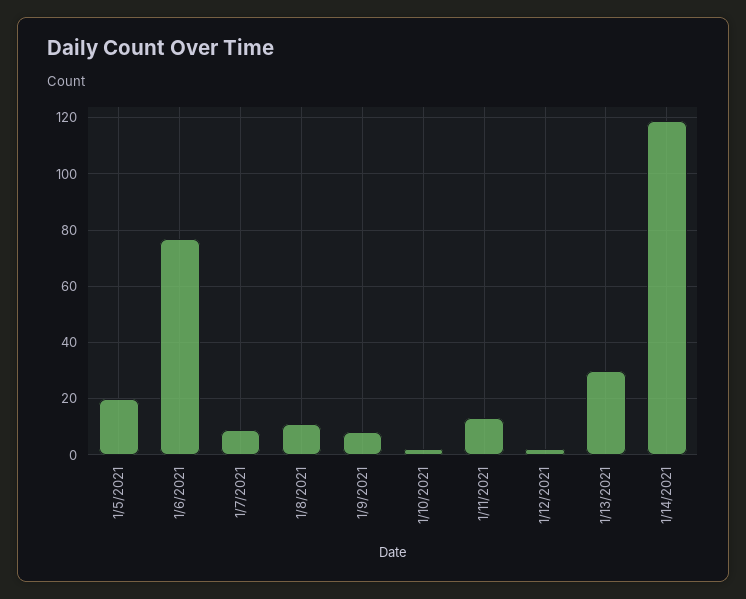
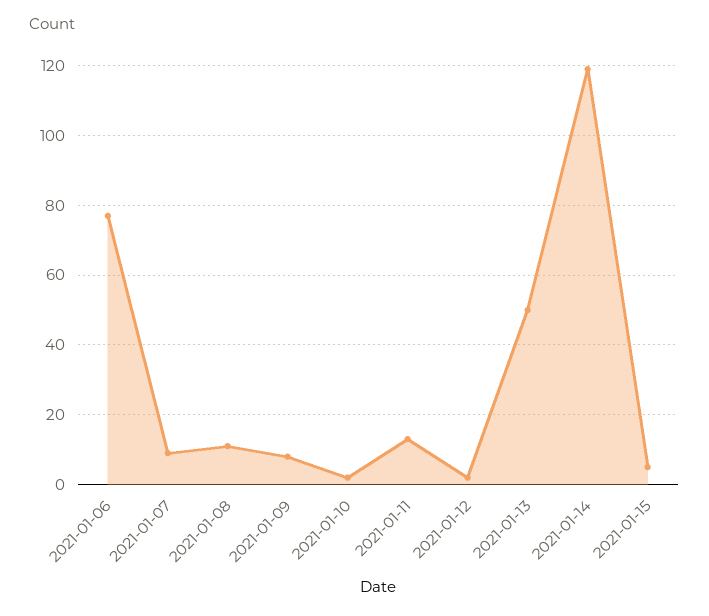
1/5/2021: 20 -> none
1/13/2021: 30 -> 50
2021-01-15: none -> 5

